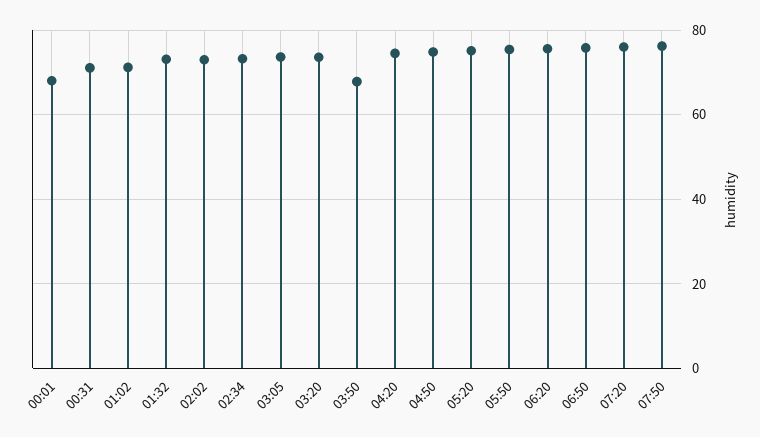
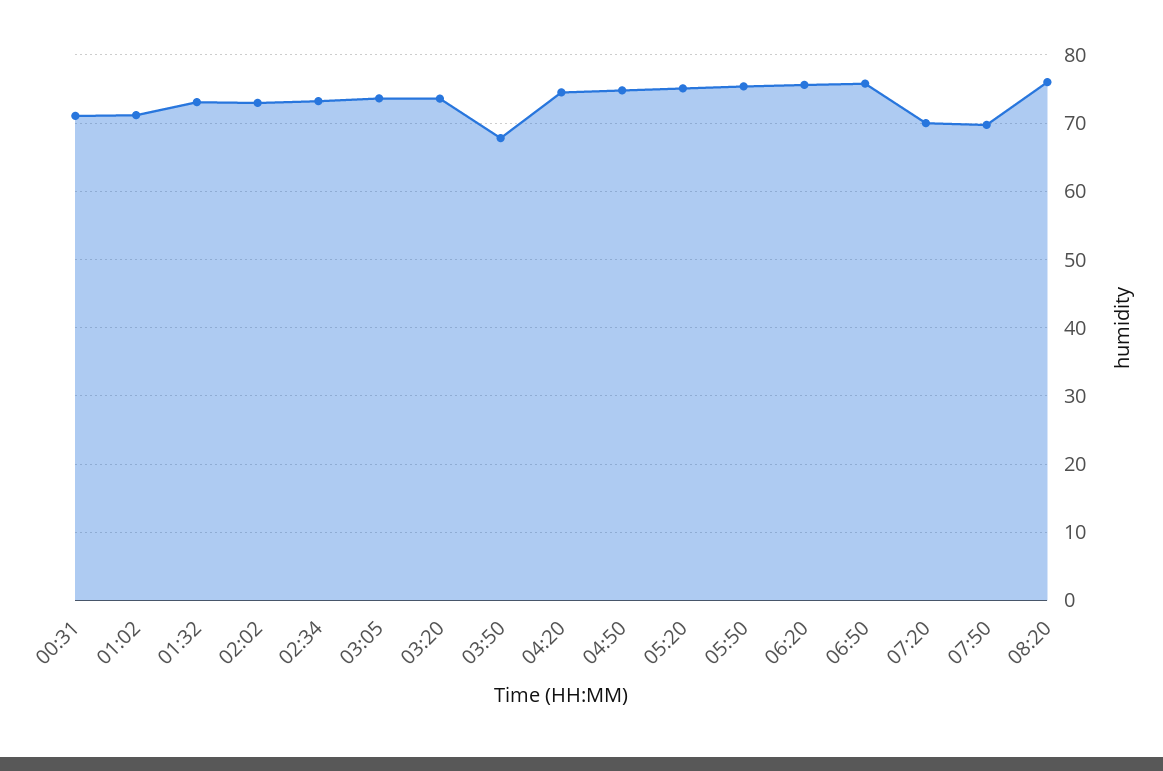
00:01: 68 -> none
07:20: 76 -> 70
07:50: 76 -> 70
08:20: none -> 76

